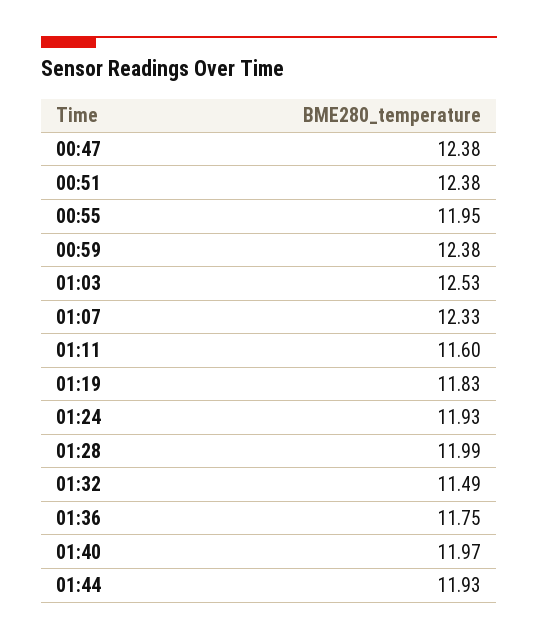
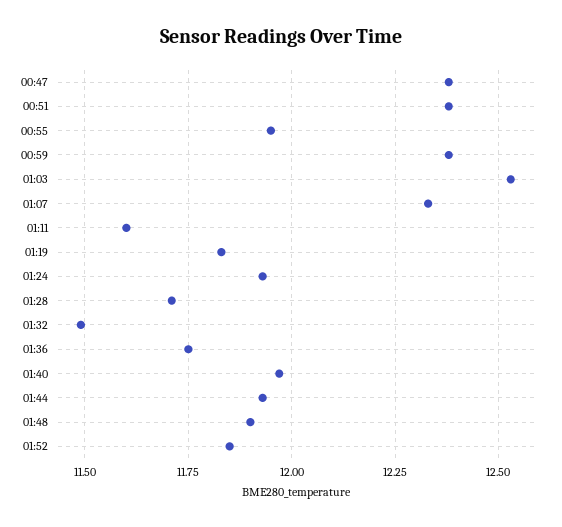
01:28: 11.99 -> 11.7
01:48: none -> 11.9
01:52: none -> 11.85

